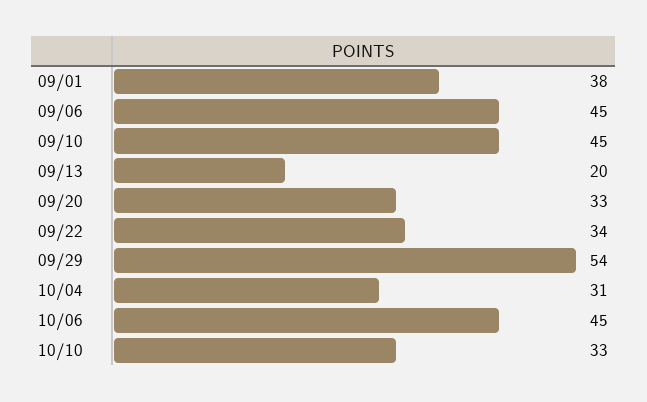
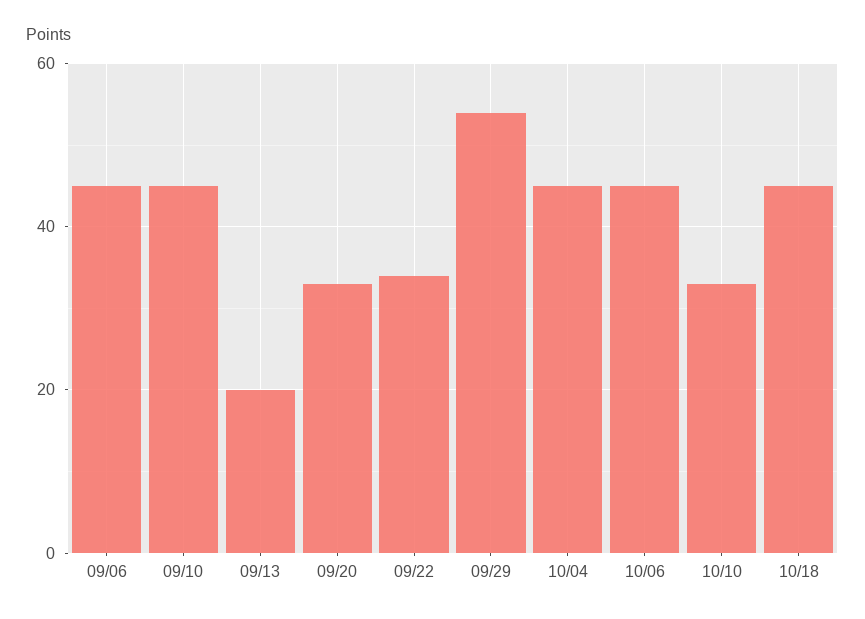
09/01: 38 -> none
10/04: 31 -> 45
10/18: none -> 45

